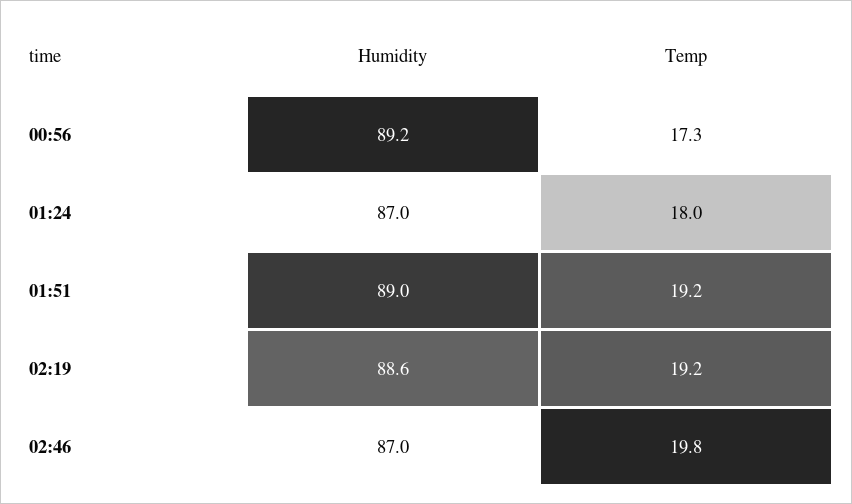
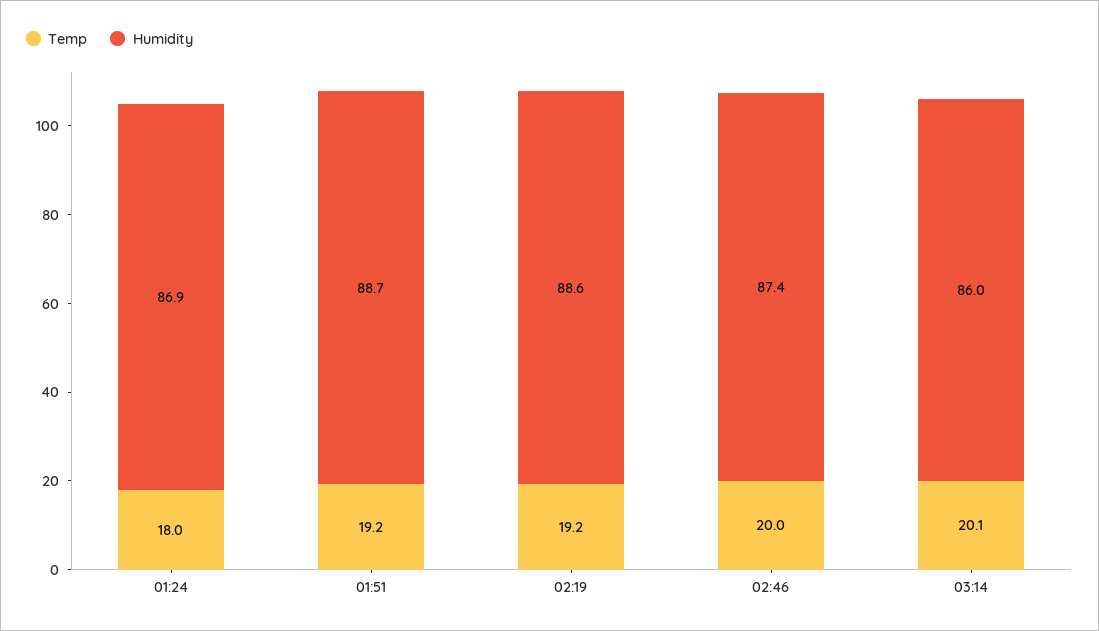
Humidity, 00:56: 89.2 -> none
Temp, 00:56: 17.3 -> none
Humidity, 01:24: 87 -> 86.9
Humidity, 01:51: 89 -> 88.7
Humidity, 02:46: 87 -> 87.4
Temp, 02:46: 19.8 -> 20
Temp, 03:14: none -> 20.1
Humidity, 03:14: none -> 86

